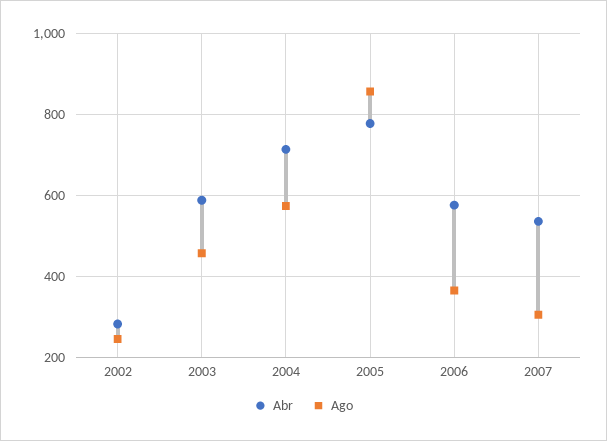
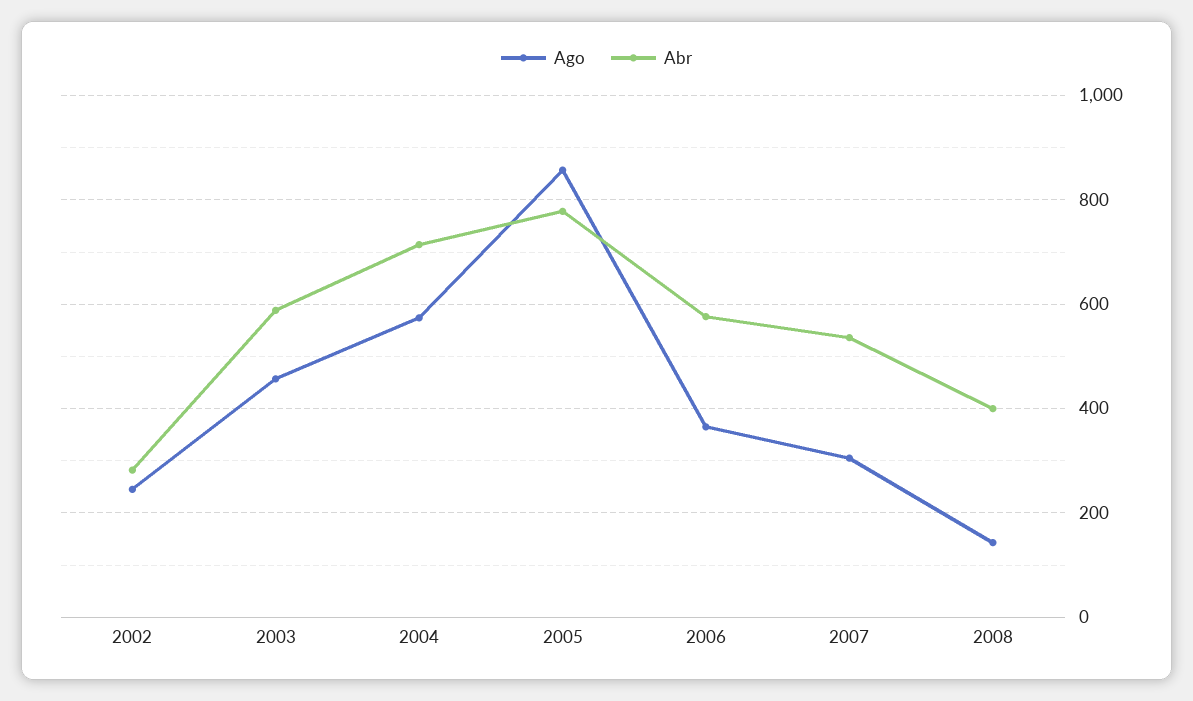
Ago, 2008: none -> 140
Abr, 2008: none -> 400

